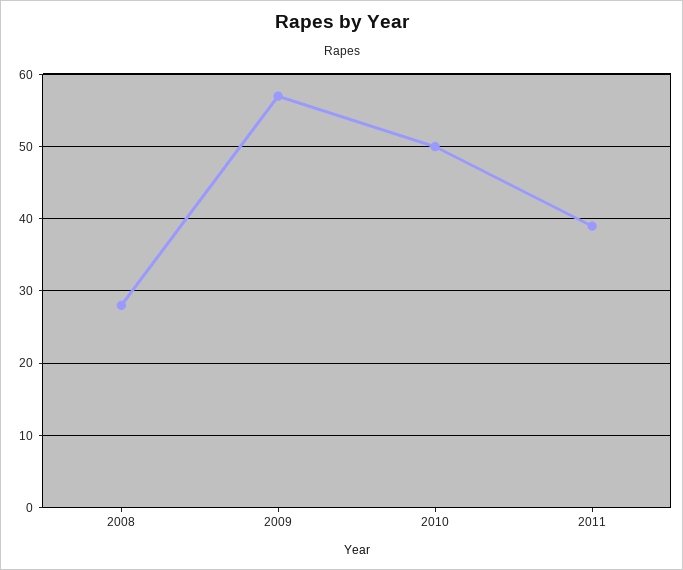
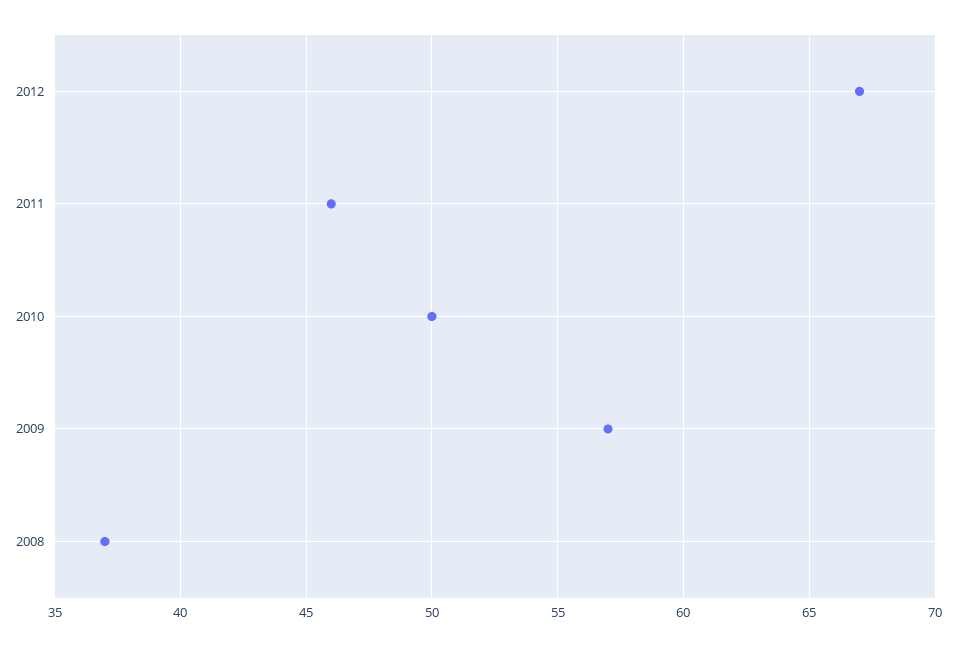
2008: 28 -> 37
2011: 39 -> 46
2012: none -> 67

